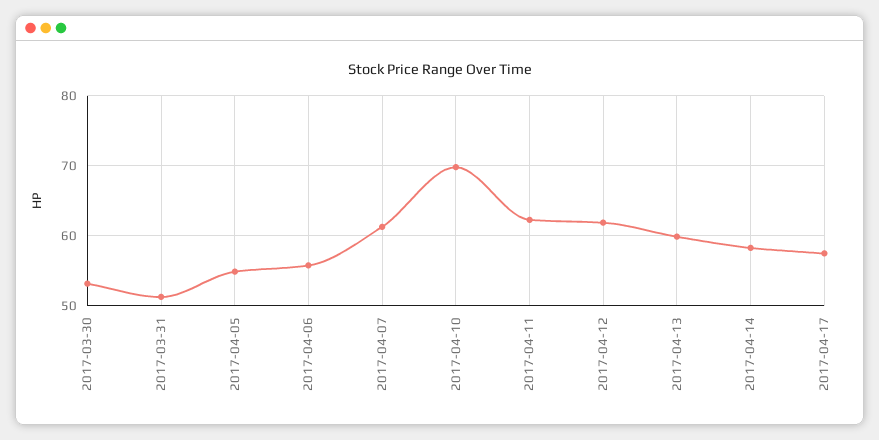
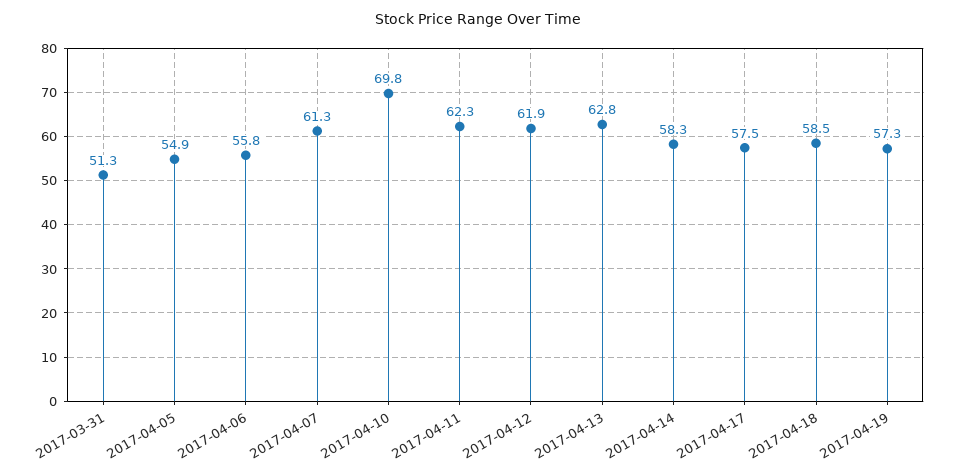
2017-03-30: 53 -> none
2017-04-13: 60 -> 62.8
2017-04-18: none -> 58.5
2017-04-19: none -> 57.3

